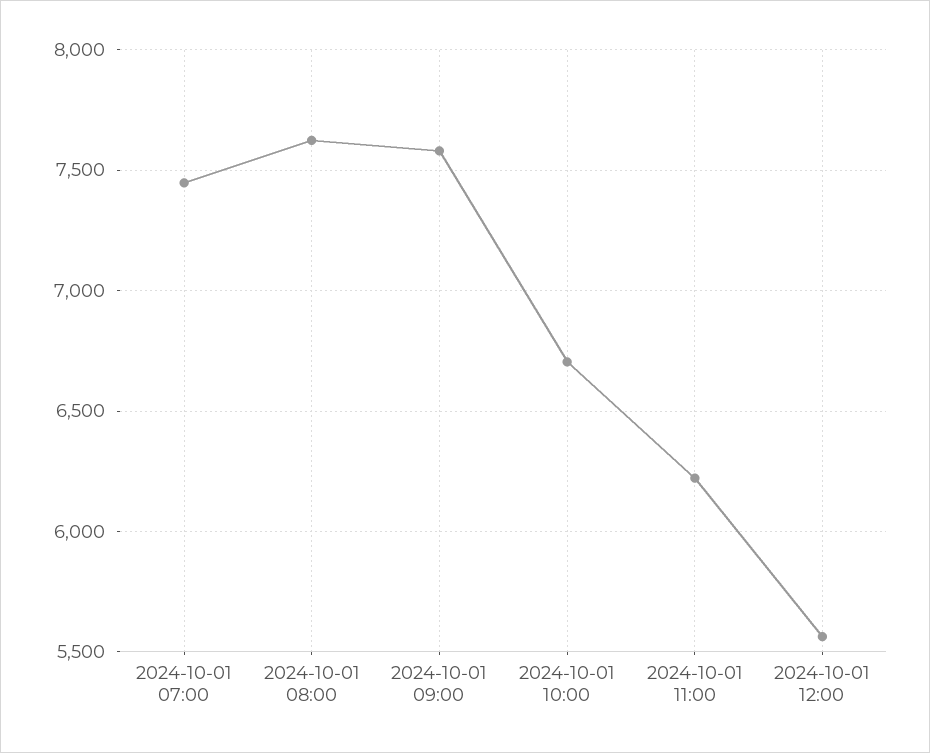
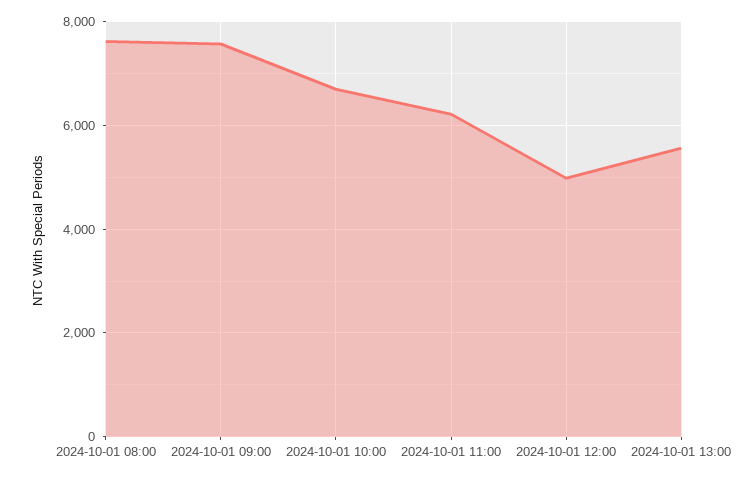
2024-10-01 07:00: 7450 -> none
2024-10-01 12:00: 5550 -> 5000
2024-10-01 13:00: none -> 5600

